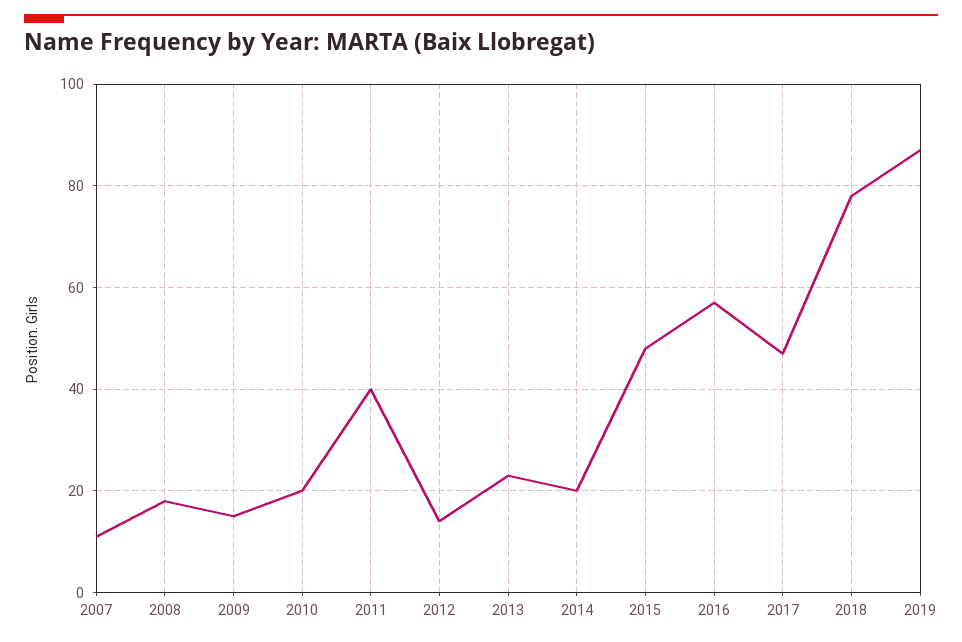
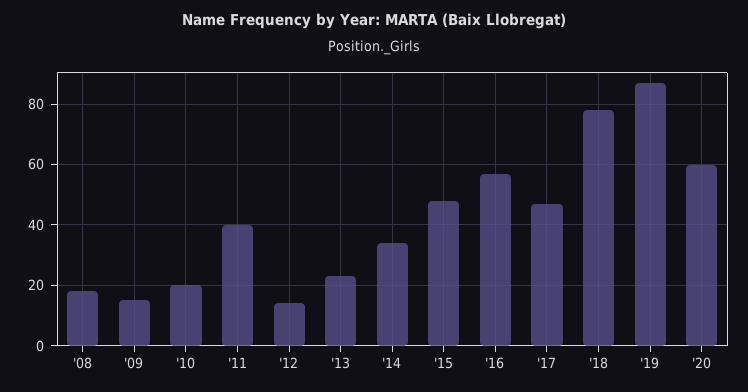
2007: 10 -> none
2014: 20 -> 35
'20: none -> 60

